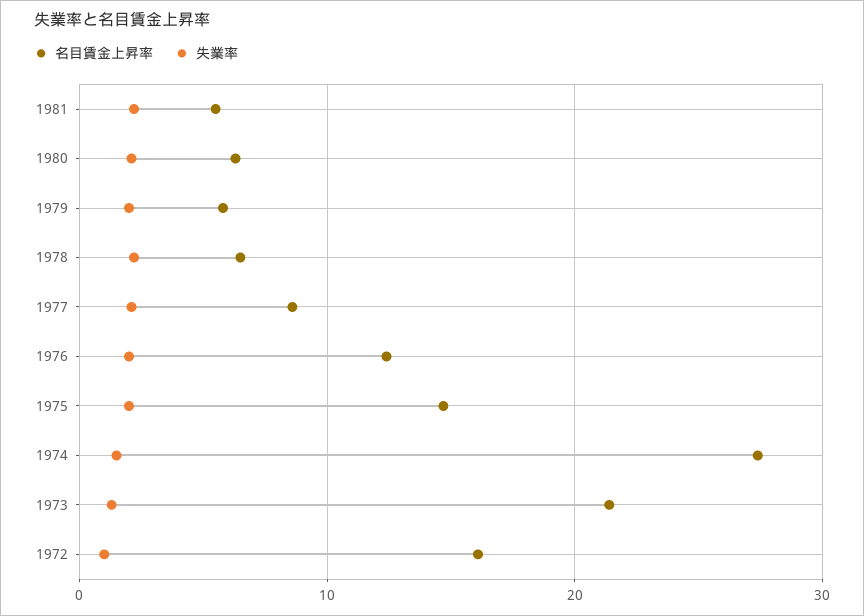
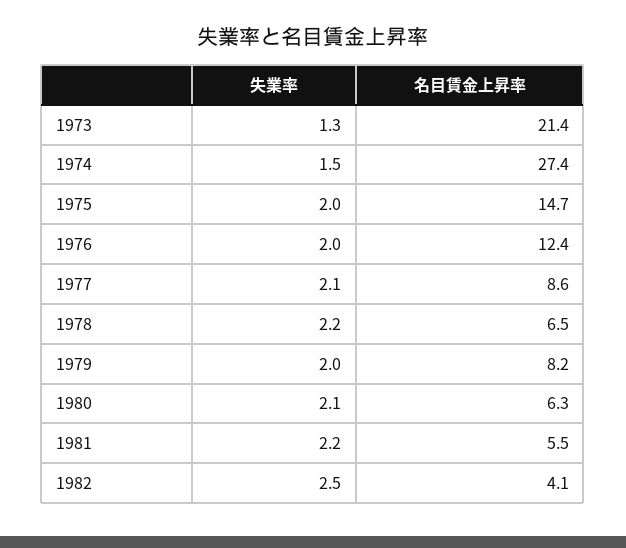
名目賃金上昇率, 1979: 6 -> 8.2
名目賃金上昇率, 1972: 16 -> none
失業率, 1972: 1 -> none
失業率, 1982: none -> 2.5
名目賃金上昇率, 1982: none -> 4.1

